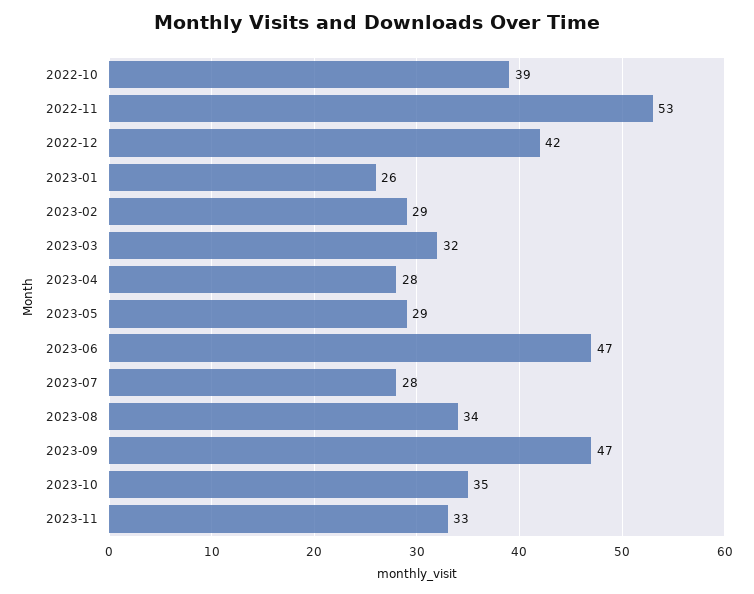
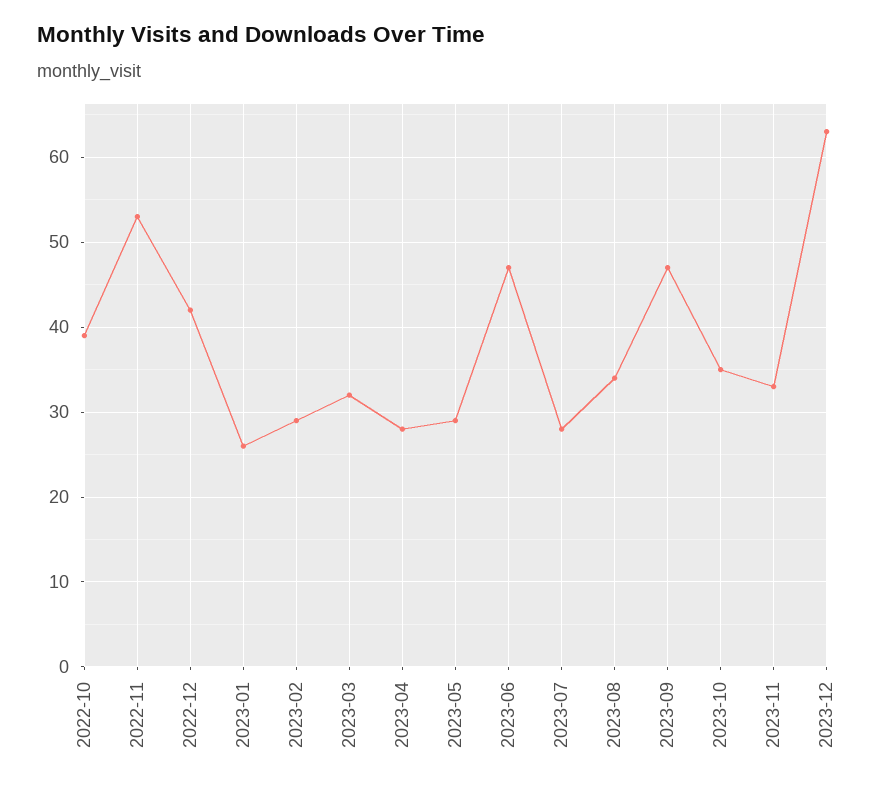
2023-12: none -> 63

